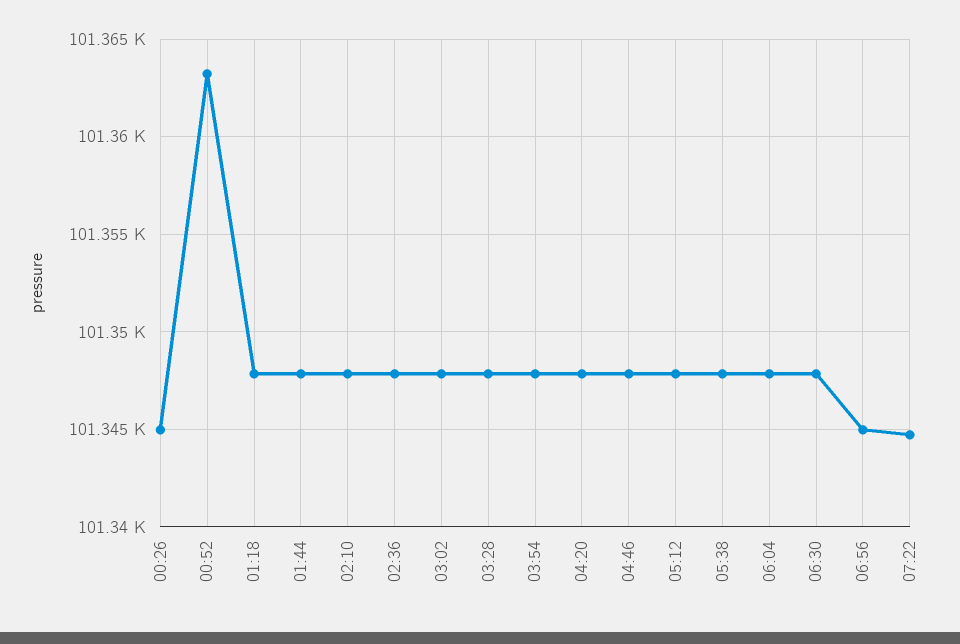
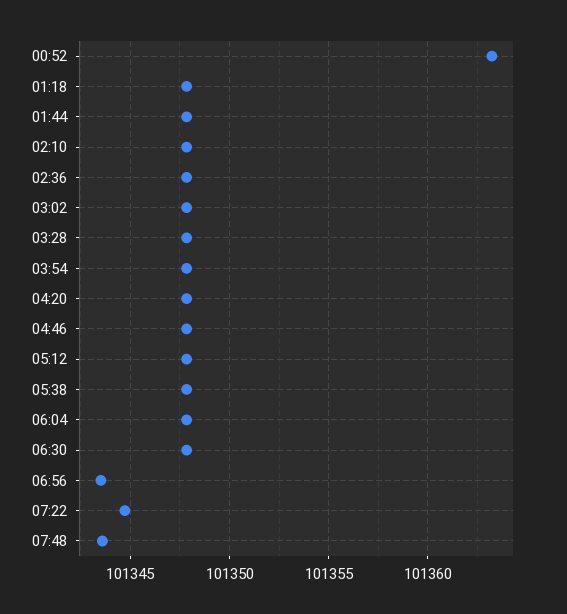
00:26: 101345 -> none
06:56: 101345 -> 101343.5
07:48: none -> 101343.5

